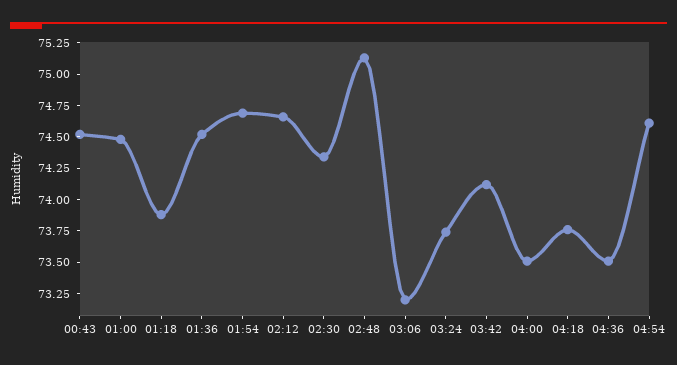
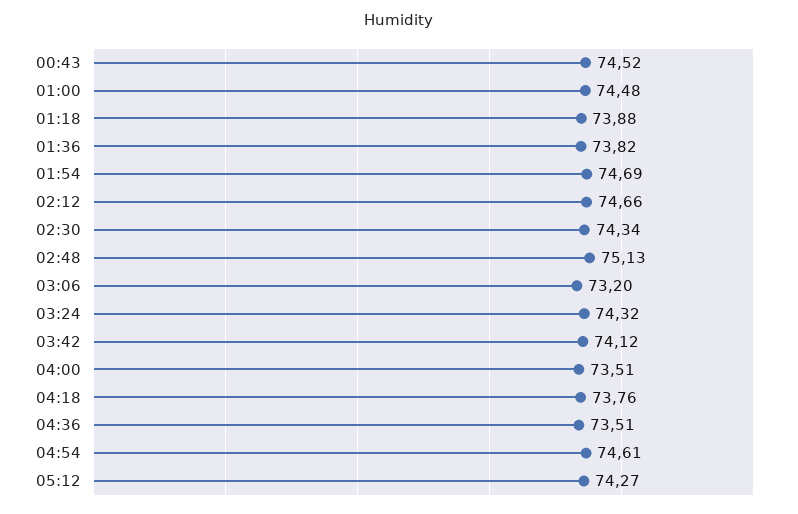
01:36: 74.5 -> 73.82
03:24: 73.75 -> 74.32
05:12: none -> 74.27

